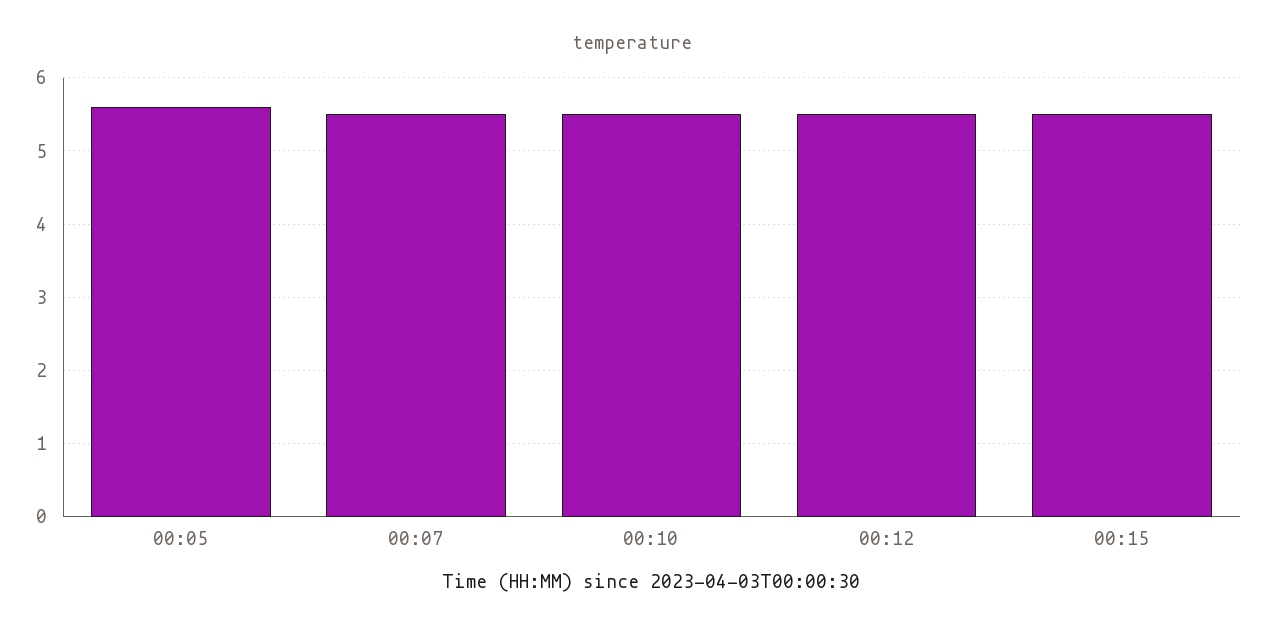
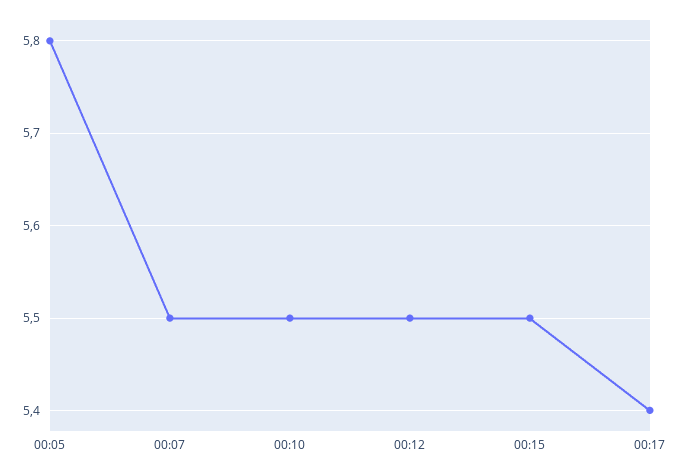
00:05: 5.6 -> 5.8
00:17: none -> 5.4

